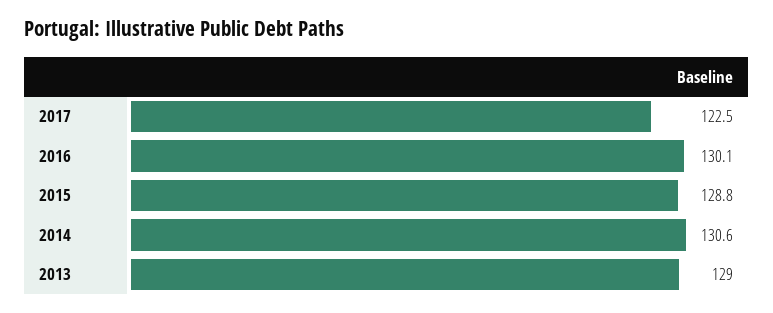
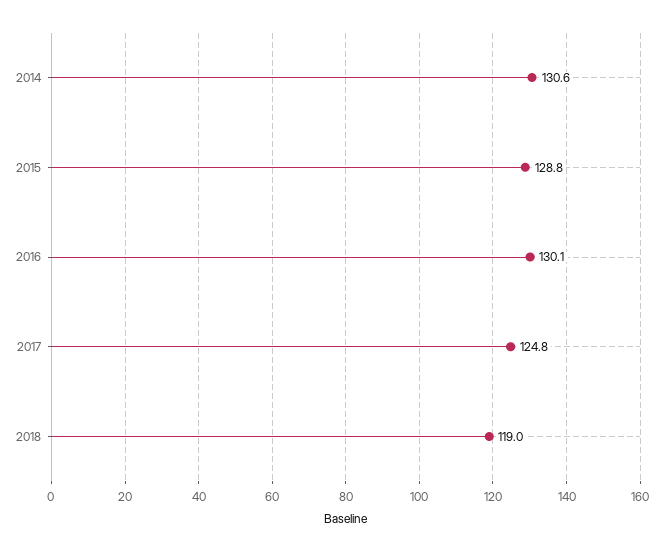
2017: 122.5 -> 124.8
2013: 129 -> none
2018: none -> 119

